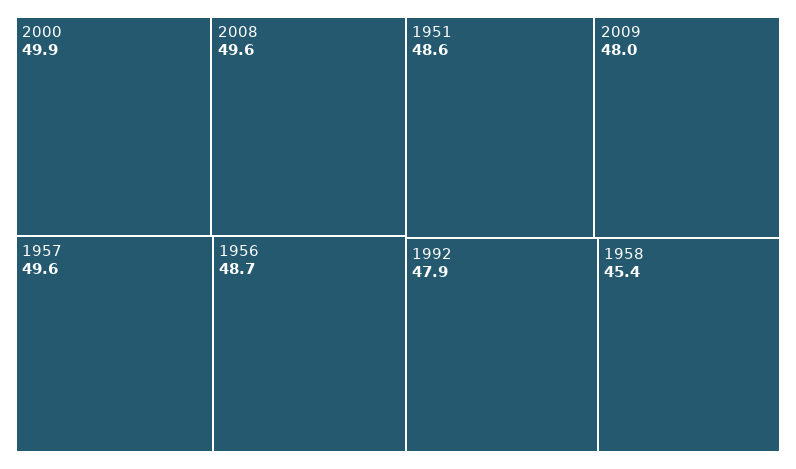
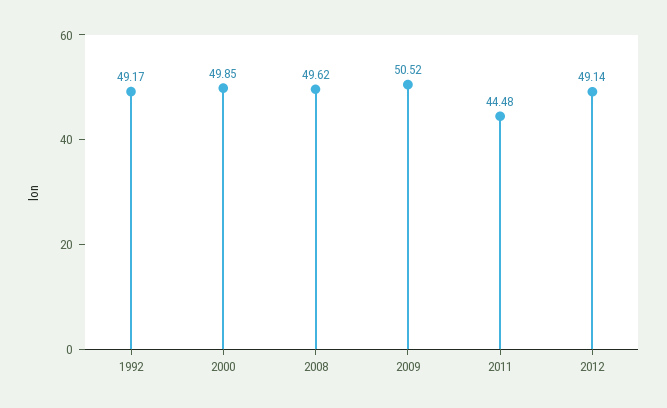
1957: 49.6 -> none
1956: 48.7 -> none
1951: 48.6 -> none
2009: 48 -> 50.52
1992: 47.9 -> 49.17
1958: 45.4 -> none
2011: none -> 44.48
2012: none -> 49.14

